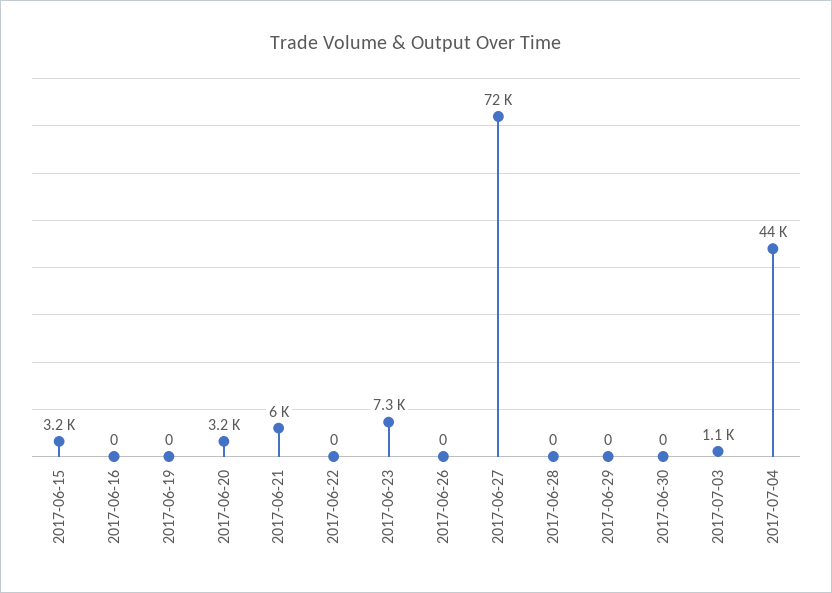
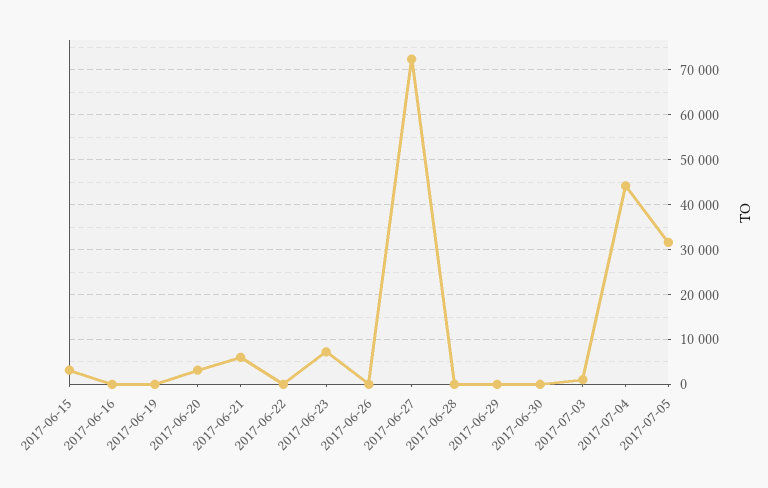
2017-07-05: none -> 32000

